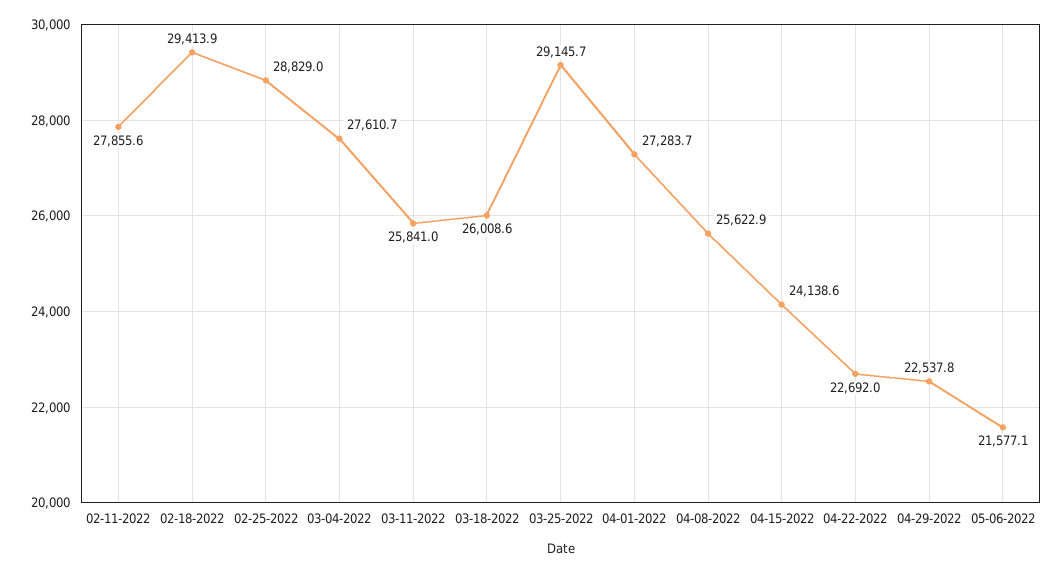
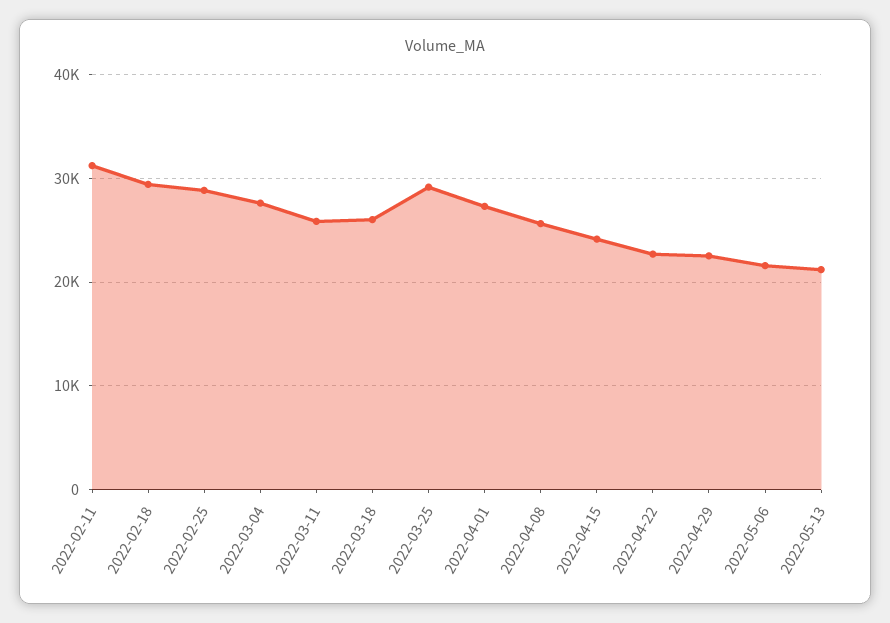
02-11-2022: 27855.6 -> 31000
2022-05-13: none -> 21000

